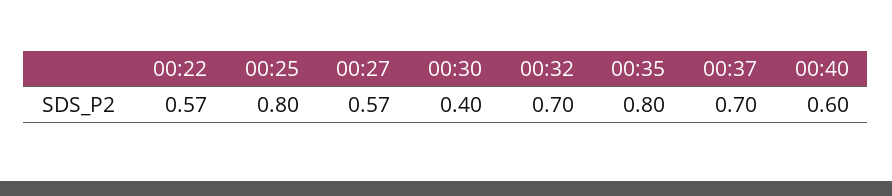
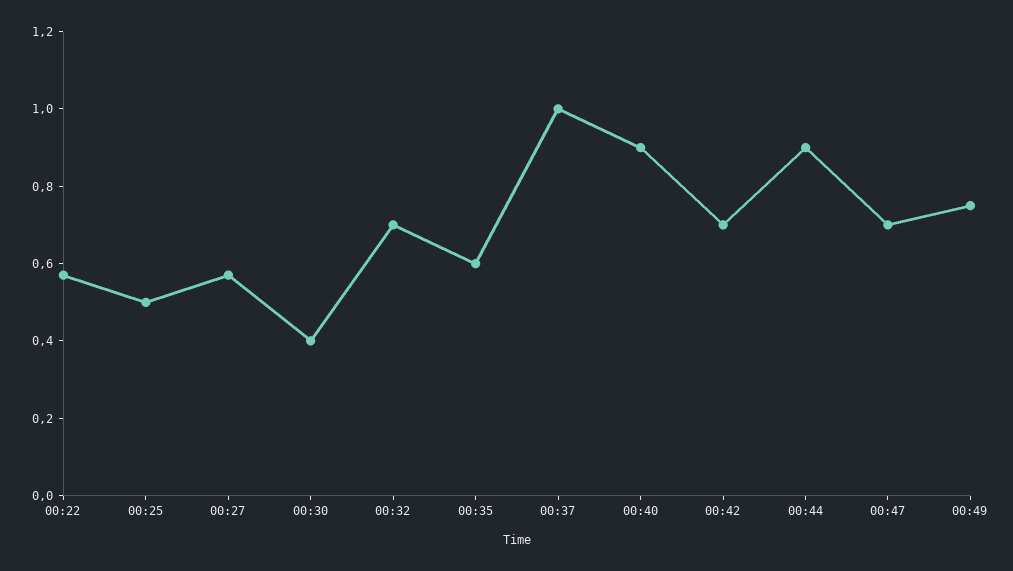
00:25: 0.8 -> 0.5
00:35: 0.8 -> 0.6
00:37: 0.7 -> 1
00:40: 0.6 -> 0.9
00:42: none -> 0.7
00:44: none -> 0.9
00:47: none -> 0.7
00:49: none -> 0.75

